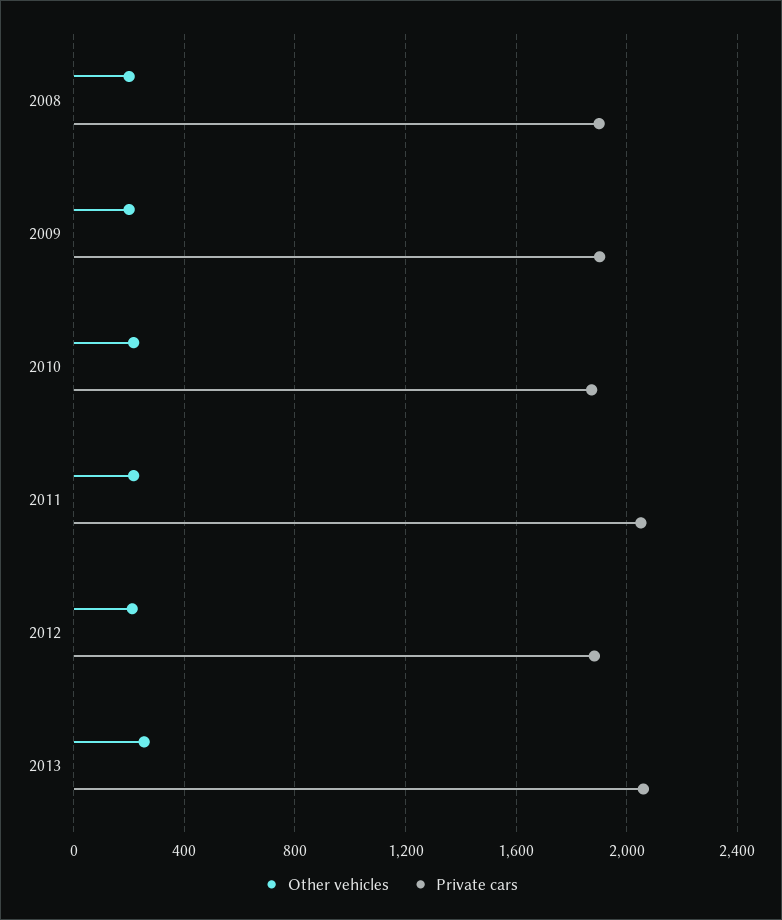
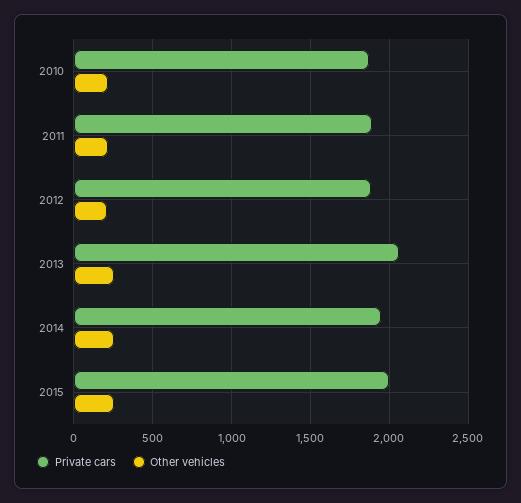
Other vehicles, 2008: 200 -> none
Private cars, 2008: 1900 -> none
Other vehicles, 2009: 200 -> none
Private cars, 2009: 1900 -> none
Private cars, 2011: 2050 -> 1900
Private cars, 2014: none -> 1950
Other vehicles, 2014: none -> 250
Private cars, 2015: none -> 2000
Other vehicles, 2015: none -> 250

